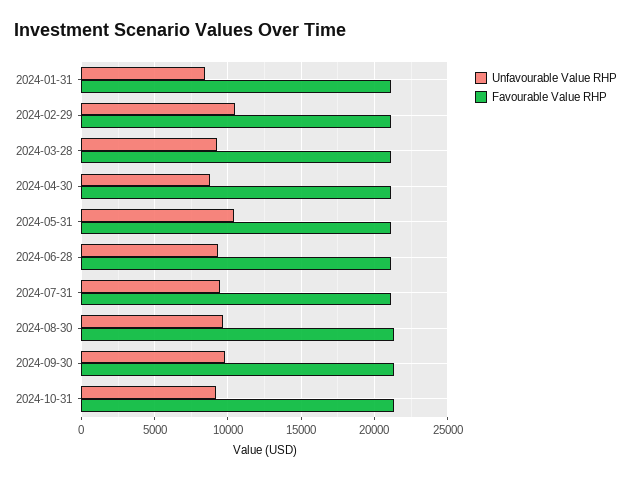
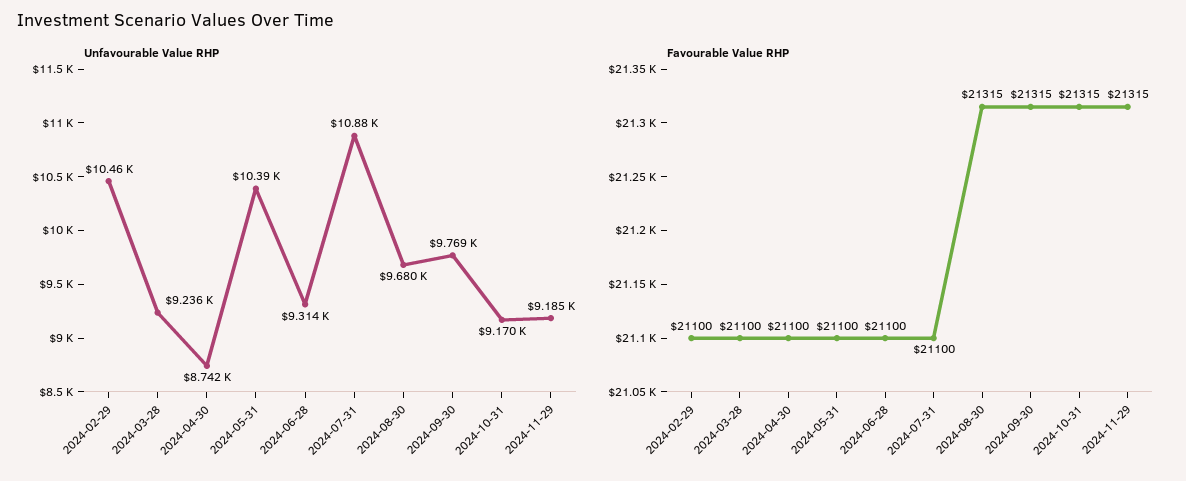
Unfavourable Value RHP, 2024-01-31: 8500 -> none
Favourable Value RHP, 2024-01-31: 21000 -> none
Unfavourable Value RHP, 2024-07-31: 9500 -> 10880
Unfavourable Value RHP, 2024-11-29: none -> 9185
Favourable Value RHP, 2024-11-29: none -> 21315

